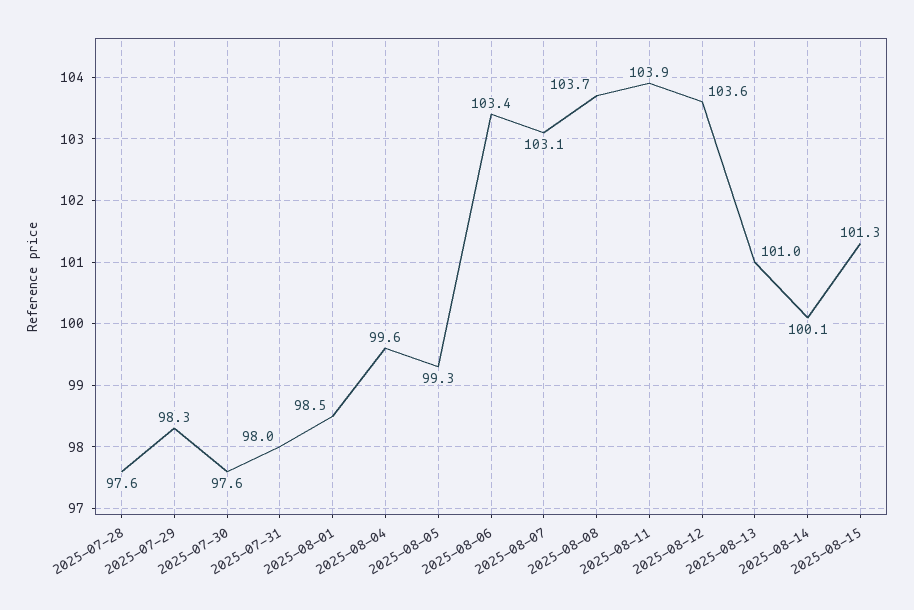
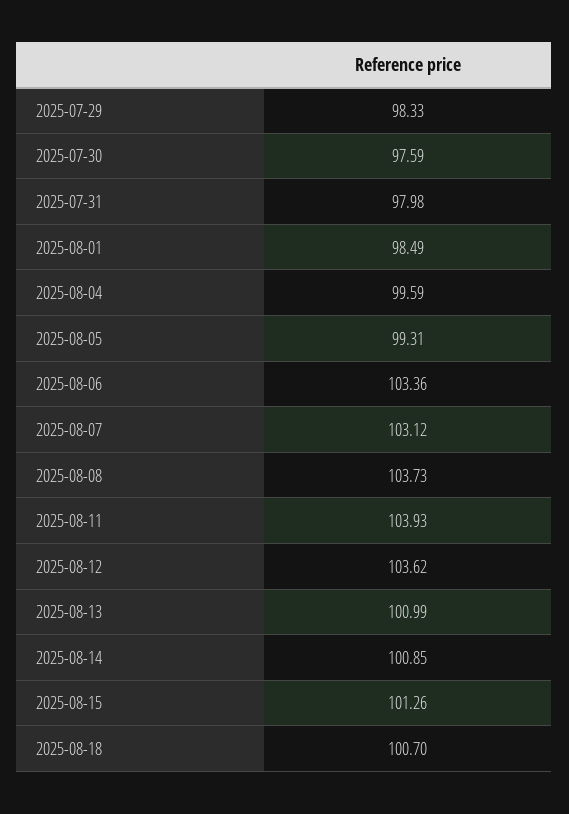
2025-07-28: 97.6 -> none
2025-08-14: 100.1 -> 100.85
2025-08-18: none -> 100.7

